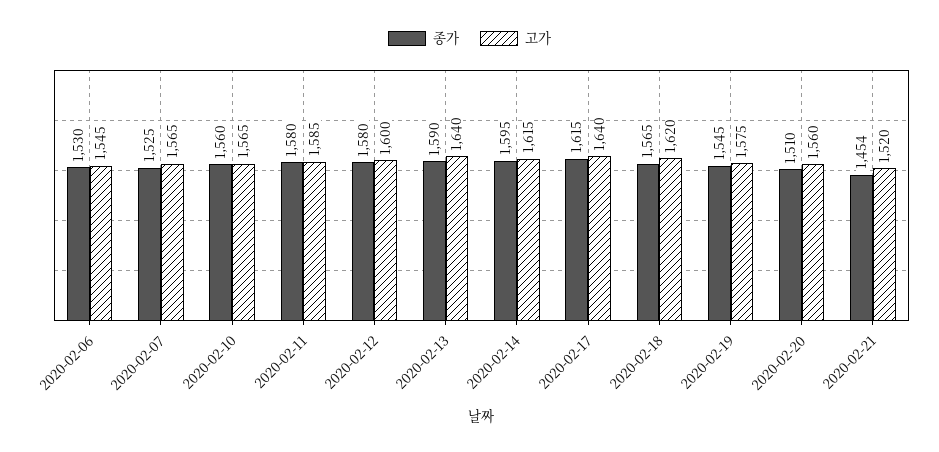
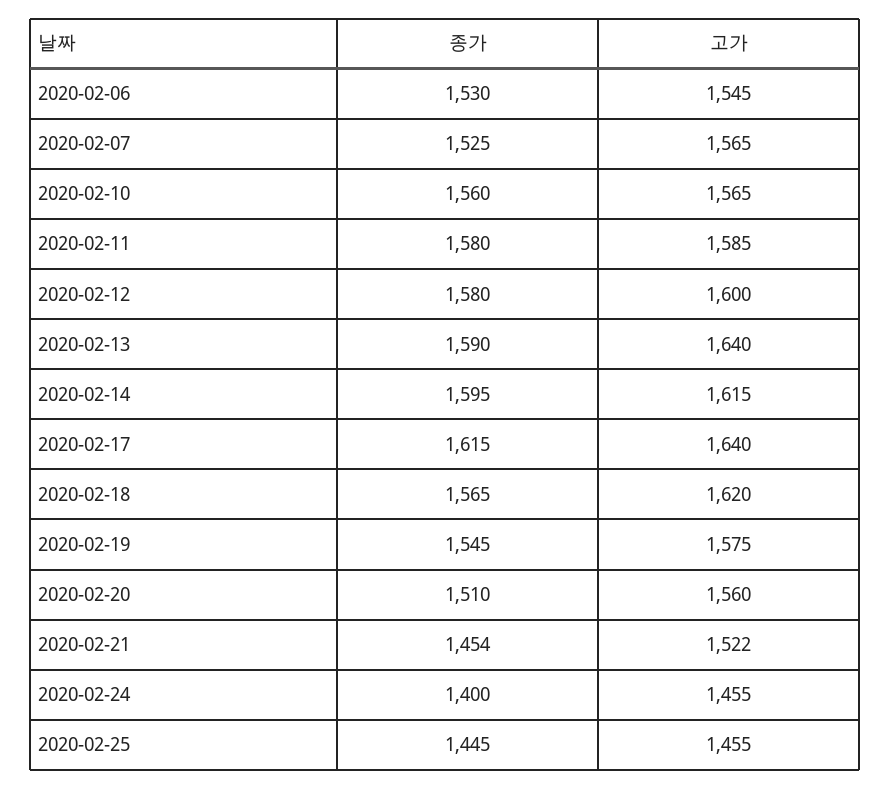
고가, 2020-02-21: 1520 -> 1522
종가, 2020-02-24: none -> 1400
고가, 2020-02-24: none -> 1455
종가, 2020-02-25: none -> 1445
고가, 2020-02-25: none -> 1455

